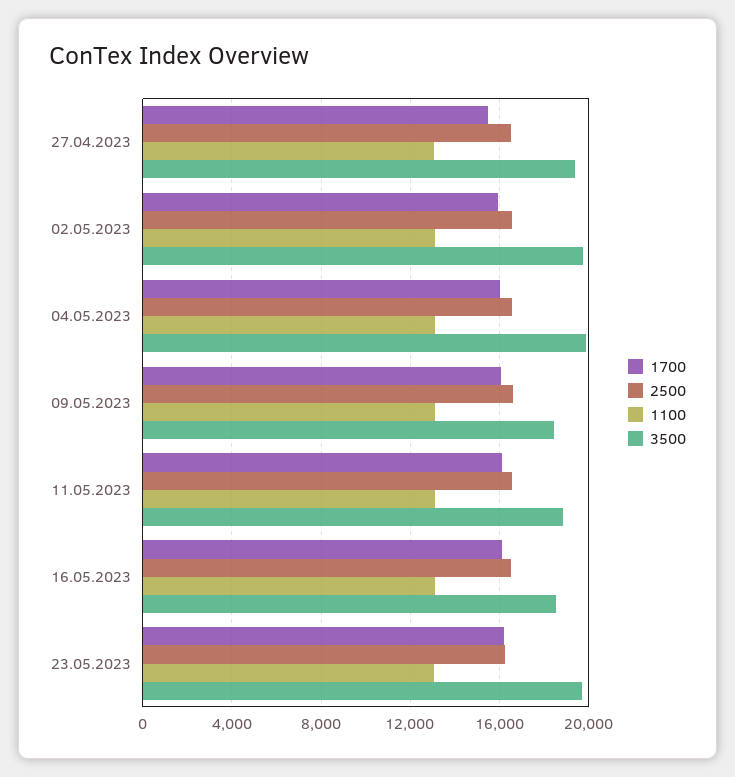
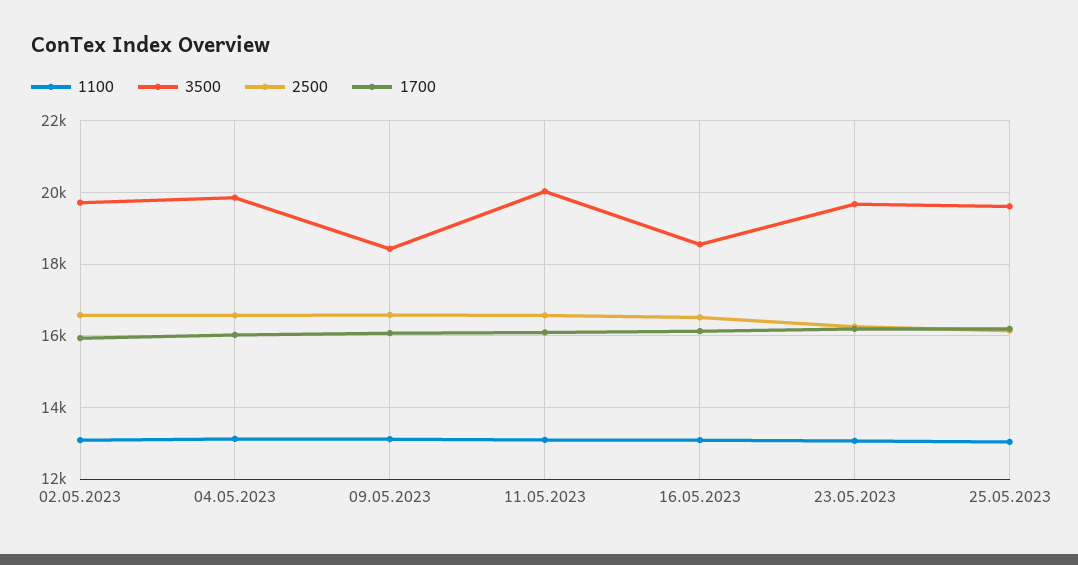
1700, 27.04.2023: 15500 -> none
2500, 27.04.2023: 16500 -> none
1100, 27.04.2023: 13000 -> none
3500, 27.04.2023: 19500 -> none
3500, 11.05.2023: 19000 -> 20000
1100, 25.05.2023: none -> 13000
3500, 25.05.2023: none -> 19600
2500, 25.05.2023: none -> 16200
1700, 25.05.2023: none -> 16200

